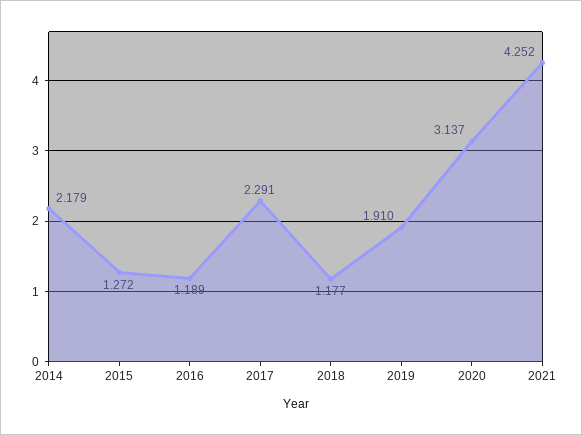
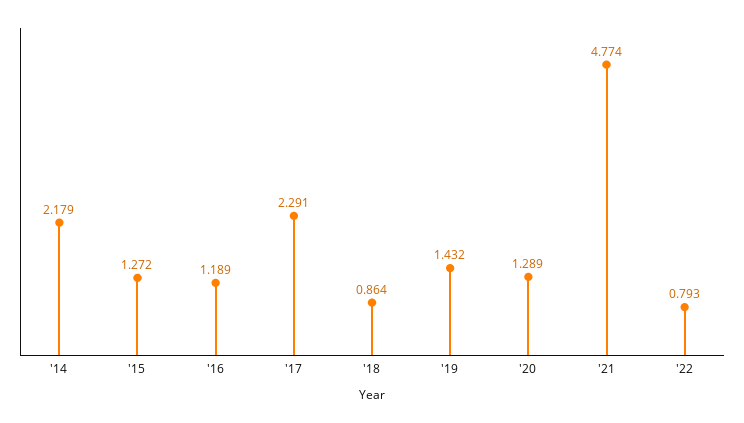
2018: 1.177 -> 0.864
2019: 1.91 -> 1.432
2020: 3.137 -> 1.289
2021: 4.252 -> 4.774
'22: none -> 0.793

